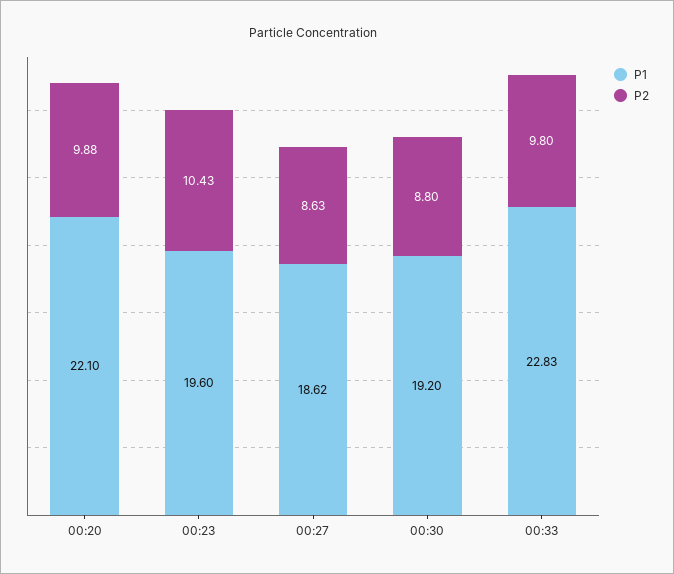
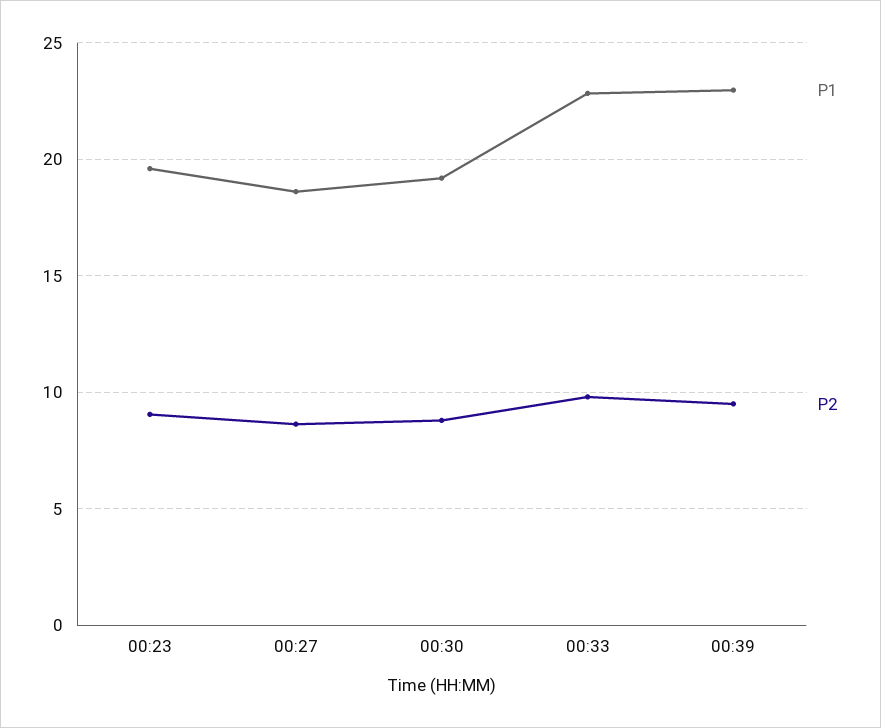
P1, 00:20: 22.1 -> none
P2, 00:20: 9.88 -> none
P2, 00:23: 10.43 -> 9
P1, 00:39: none -> 23
P2, 00:39: none -> 9.5

